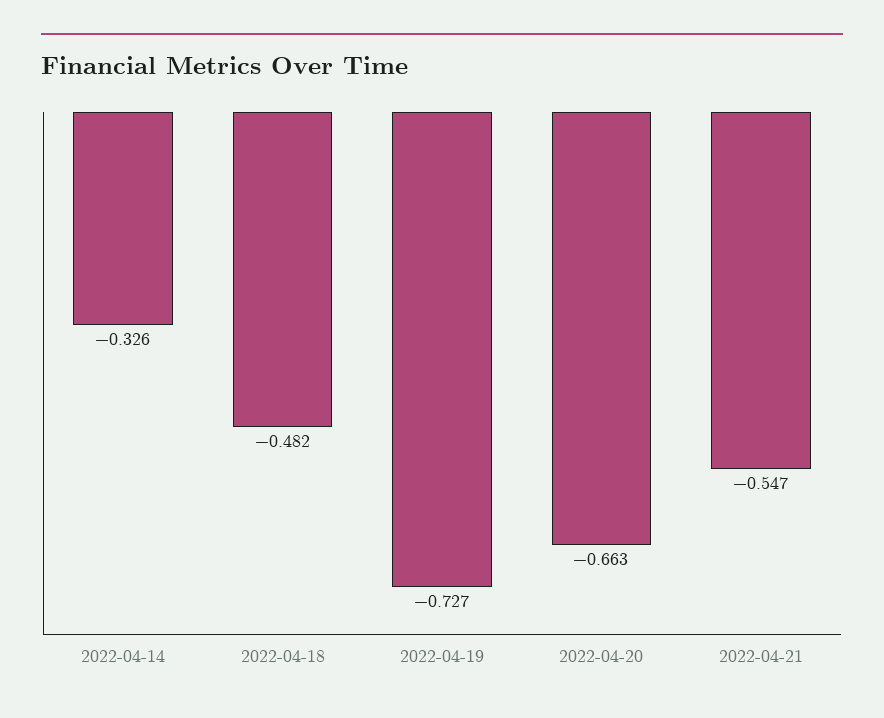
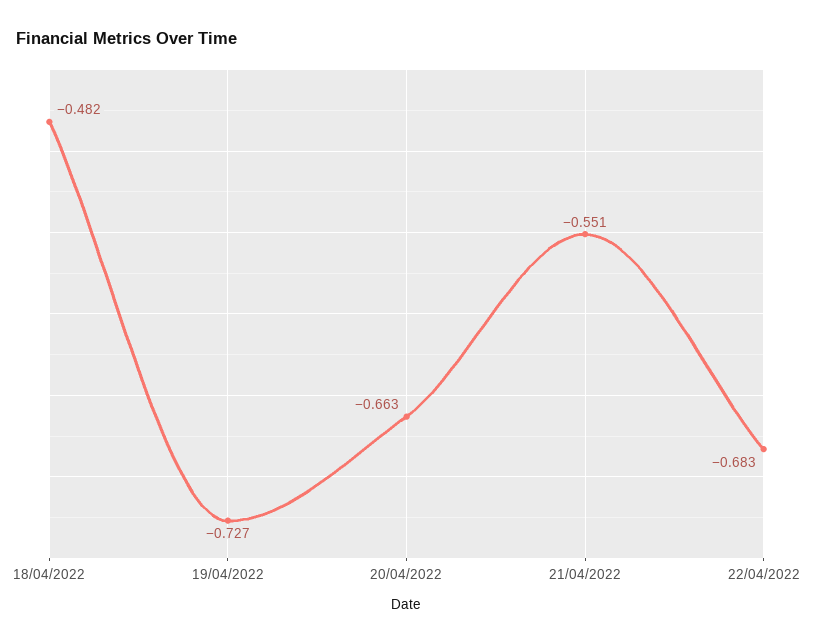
2022-04-14: -0.326 -> none
2022-04-21: -0.547 -> -0.551
22/04/2022: none -> -0.683

